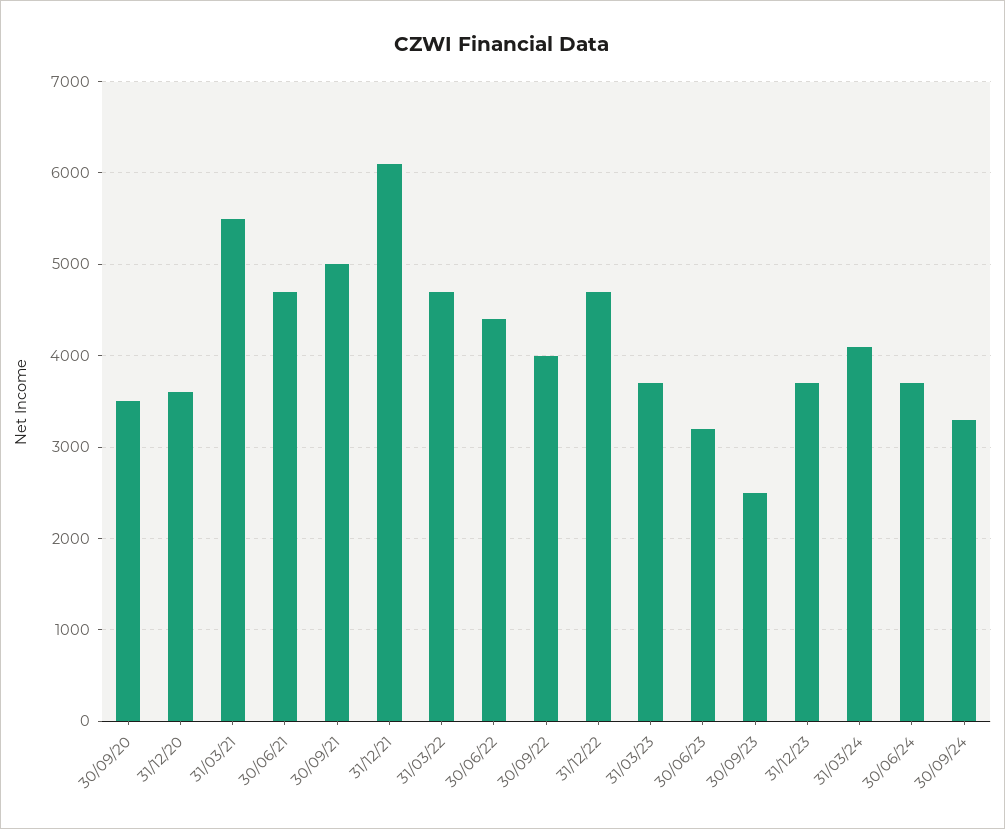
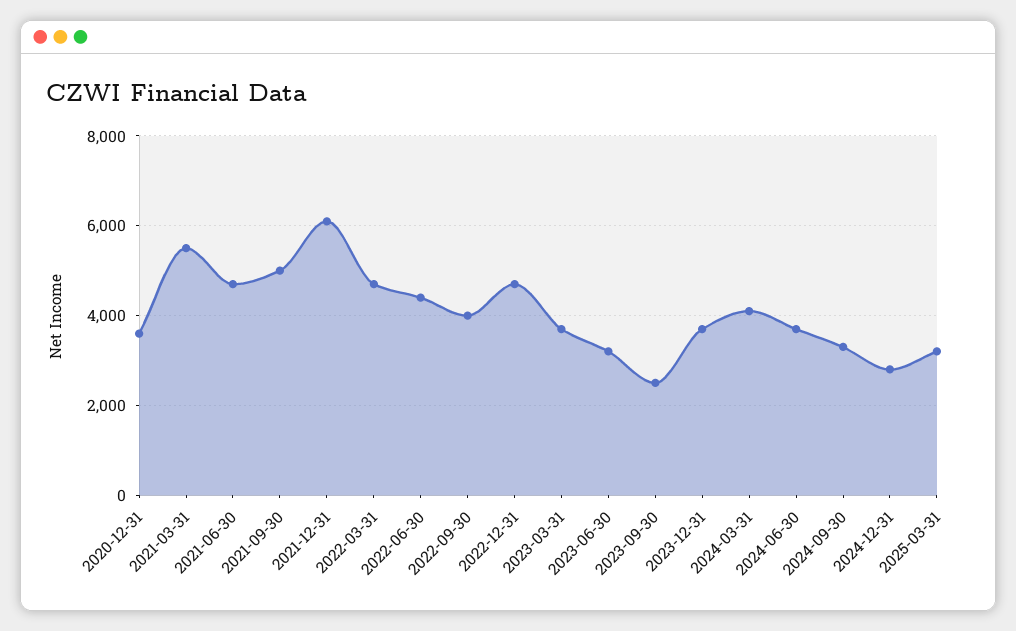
30/09/20: 3500 -> none
2024-12-31: none -> 2800
2025-03-31: none -> 3200

